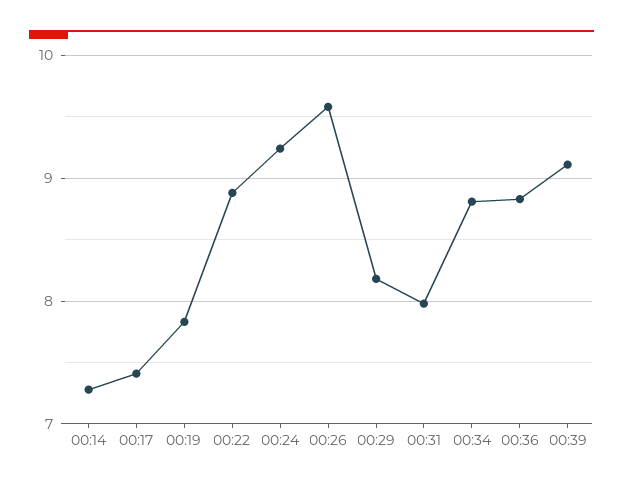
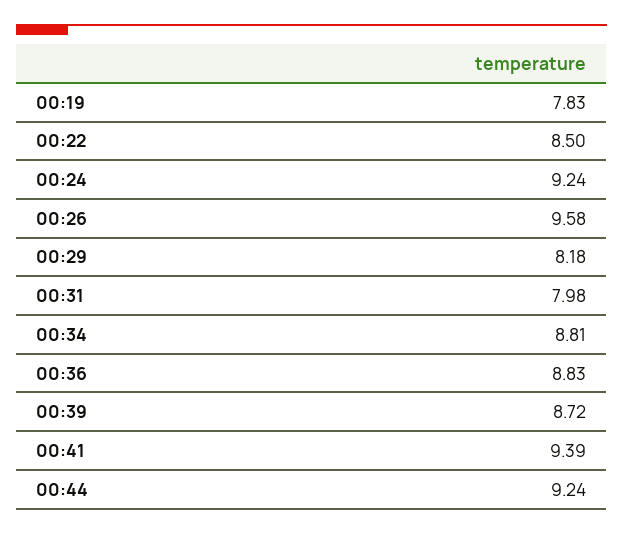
00:14: 7.3 -> none
00:17: 7.4 -> none
00:22: 8.9 -> 8.5
00:39: 9.1 -> 8.72
00:41: none -> 9.39
00:44: none -> 9.24

